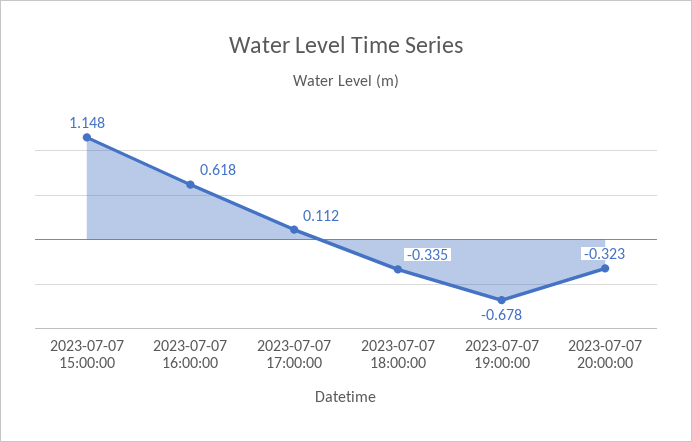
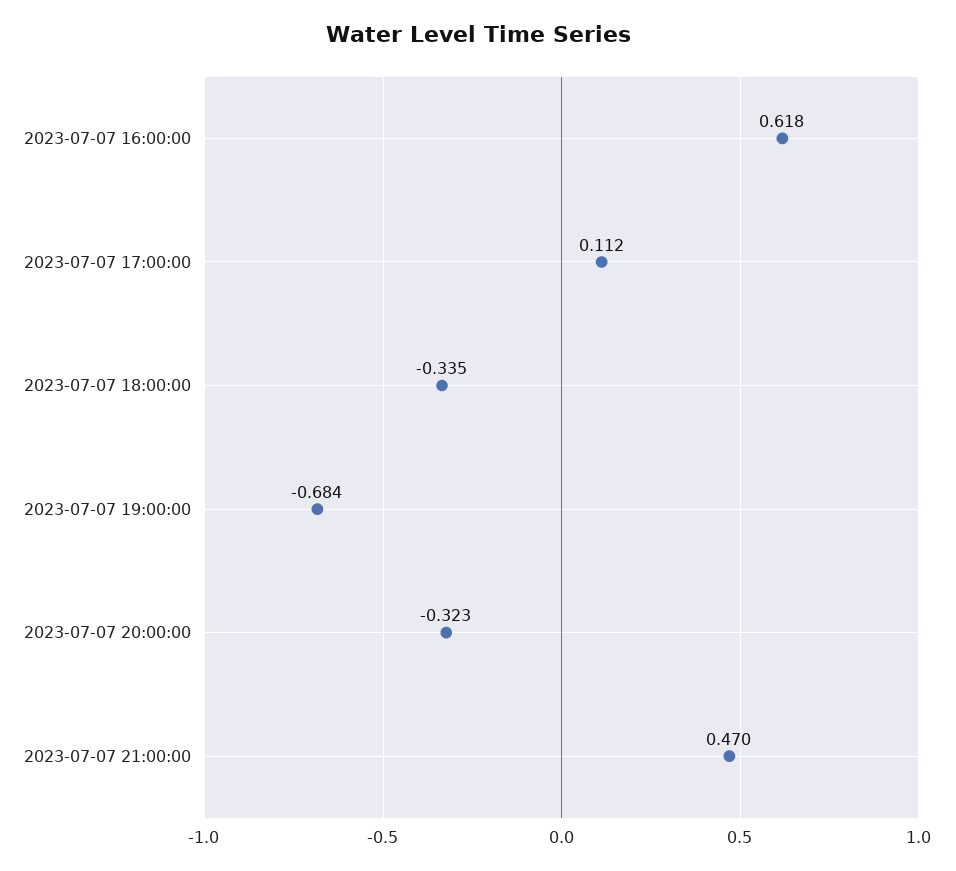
2023-07-07 15:00:00: 1.148 -> none
2023-07-07 19:00:00: -0.678 -> -0.684
2023-07-07 21:00:00: none -> 0.47

